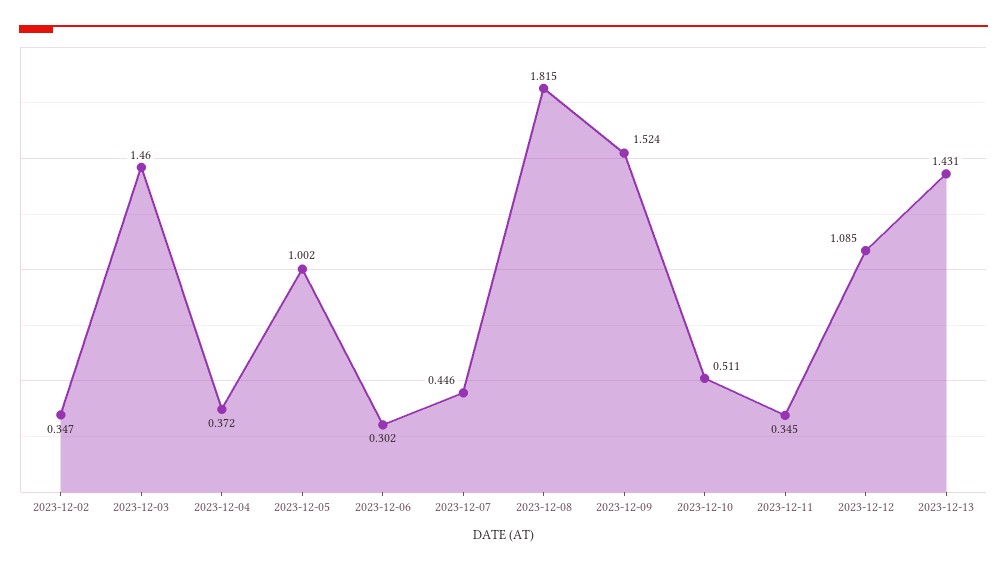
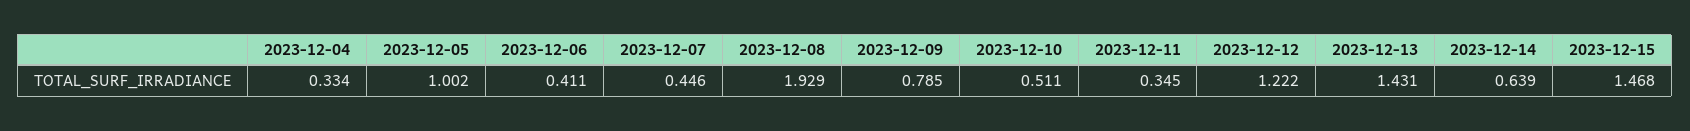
2023-12-02: 0.347 -> none
2023-12-03: 1.46 -> none
2023-12-04: 0.372 -> 0.334
2023-12-06: 0.302 -> 0.411
2023-12-08: 1.815 -> 1.929
2023-12-09: 1.524 -> 0.785
2023-12-12: 1.085 -> 1.222
2023-12-14: none -> 0.639
2023-12-15: none -> 1.468

